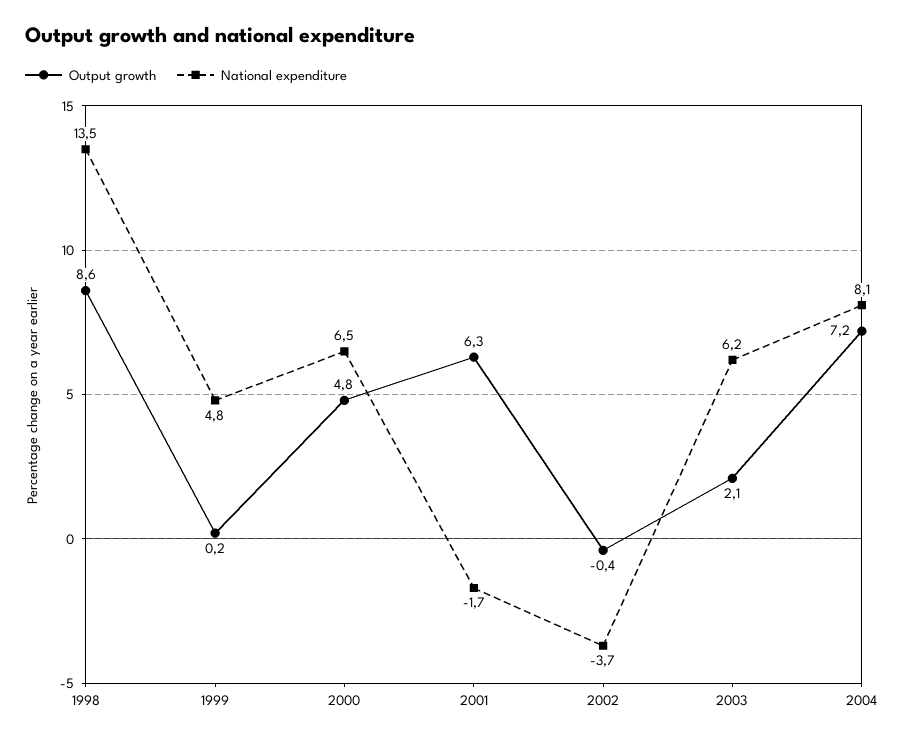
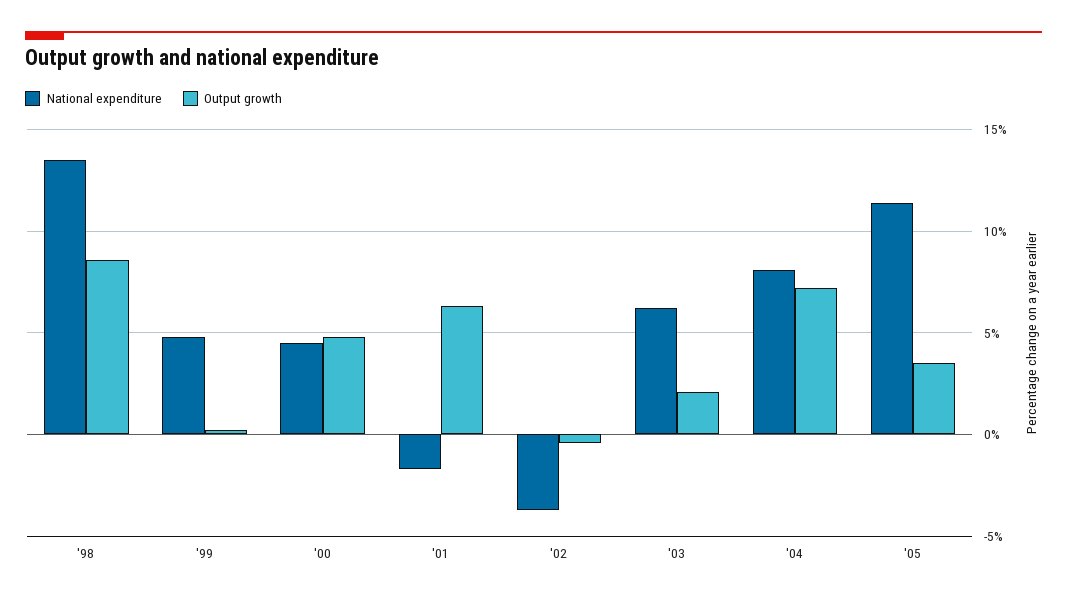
National expenditure, 2000: 6.5 -> 4.5
National expenditure, '05: none -> 11.5
Output growth, '05: none -> 3.5

